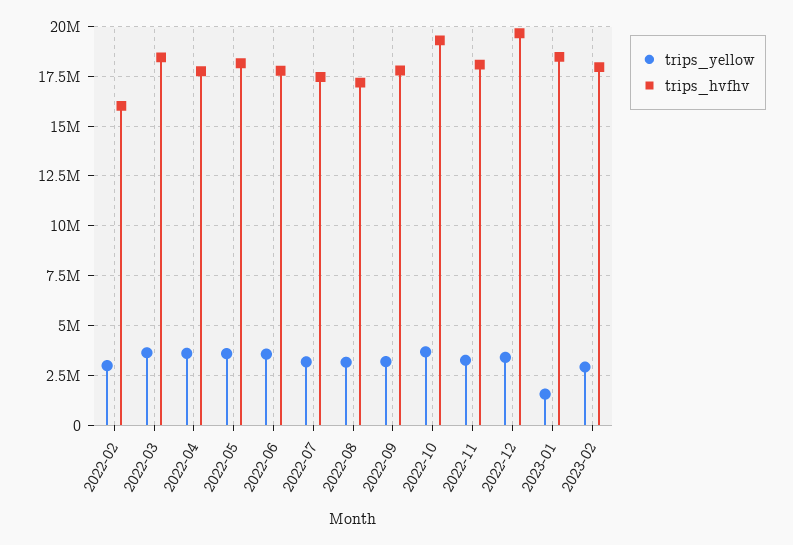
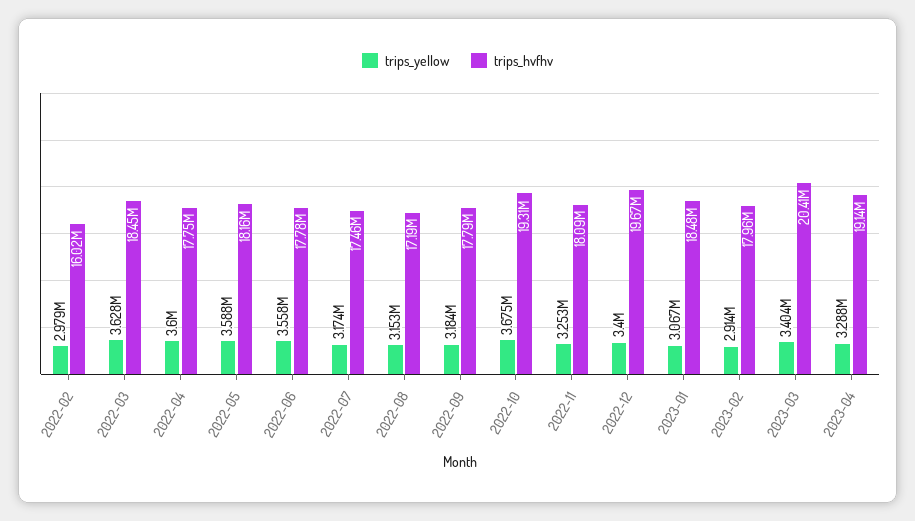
trips_yellow, 2023-01: 1500000 -> 3067000
trips_yellow, 2023-03: none -> 3404000
trips_hvfhv, 2023-03: none -> 20410000
trips_yellow, 2023-04: none -> 3288000
trips_hvfhv, 2023-04: none -> 19140000

